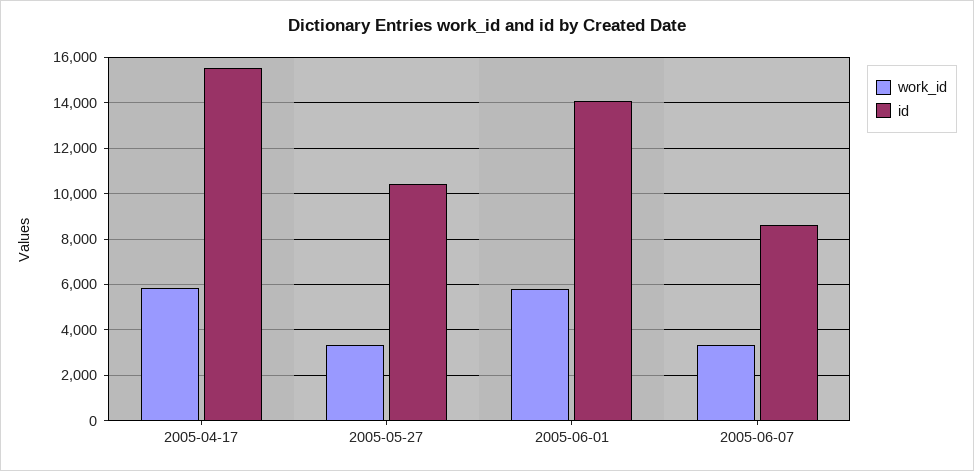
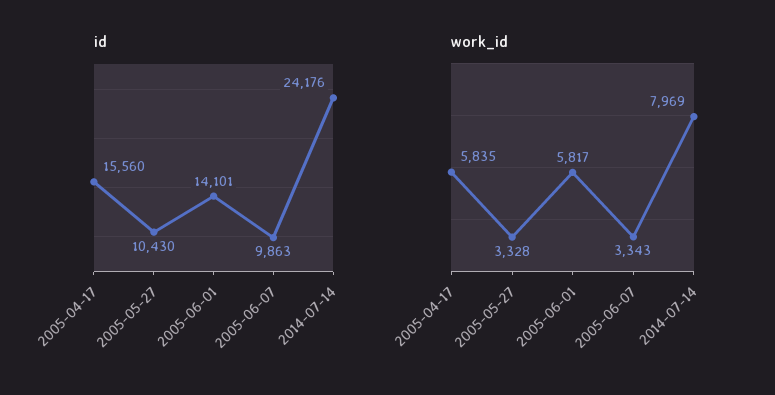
id, 2005-06-07: 8500 -> 9863
id, 2014-07-14: none -> 24176
work_id, 2014-07-14: none -> 7969

